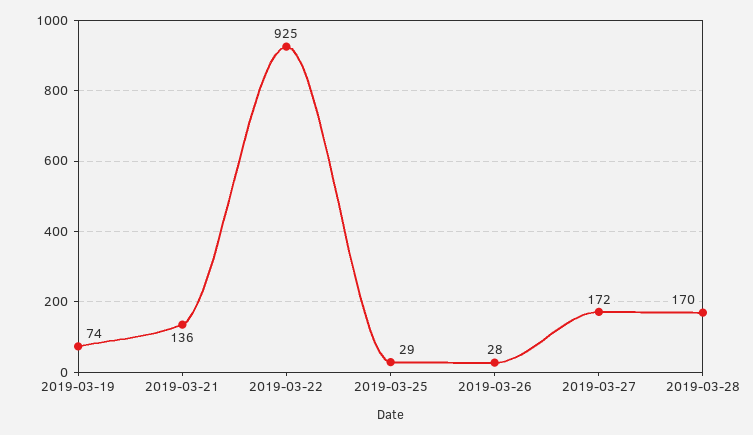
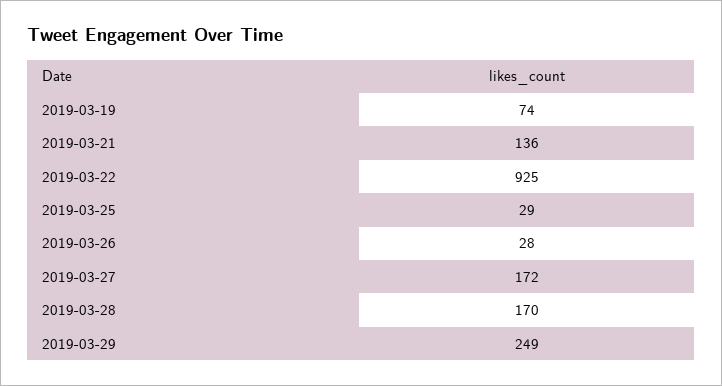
2019-03-29: none -> 249

